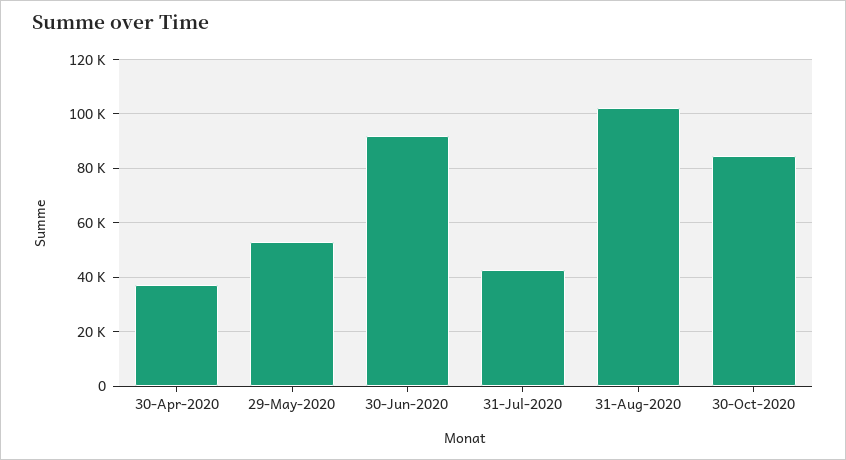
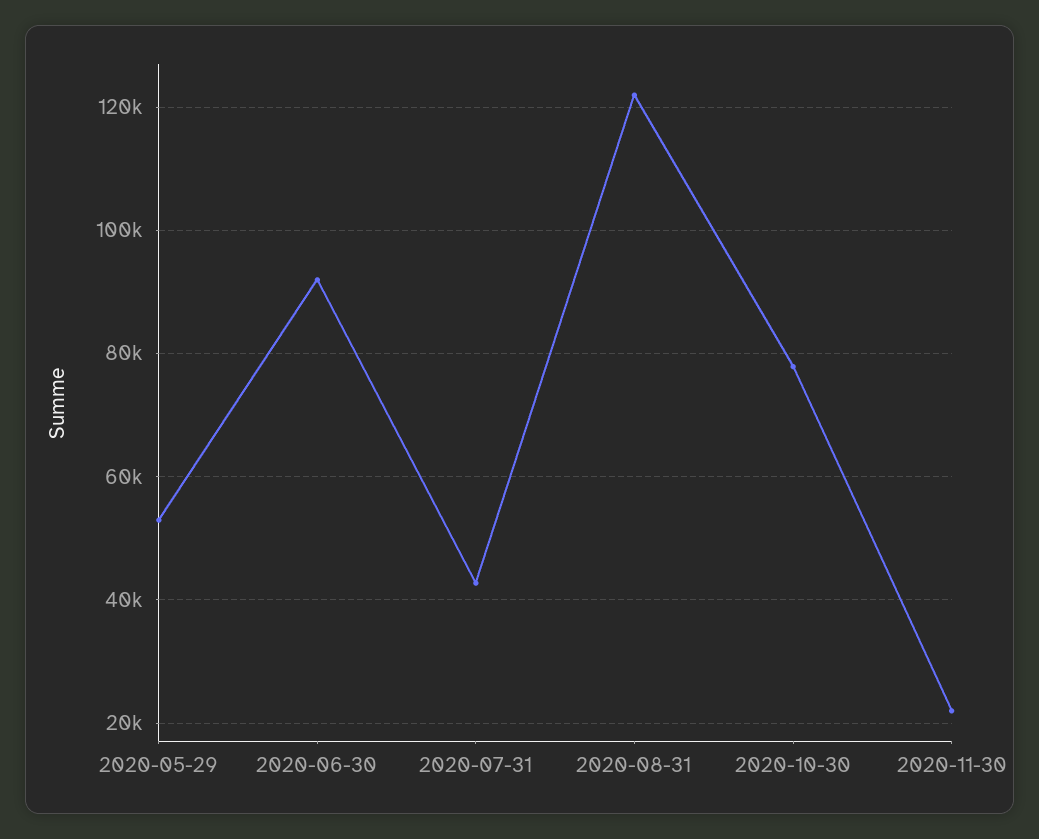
30-Apr-2020: 37500 -> none
31-Aug-2020: 102500 -> 122000
30-Oct-2020: 85000 -> 78000
2020-11-30: none -> 22000

